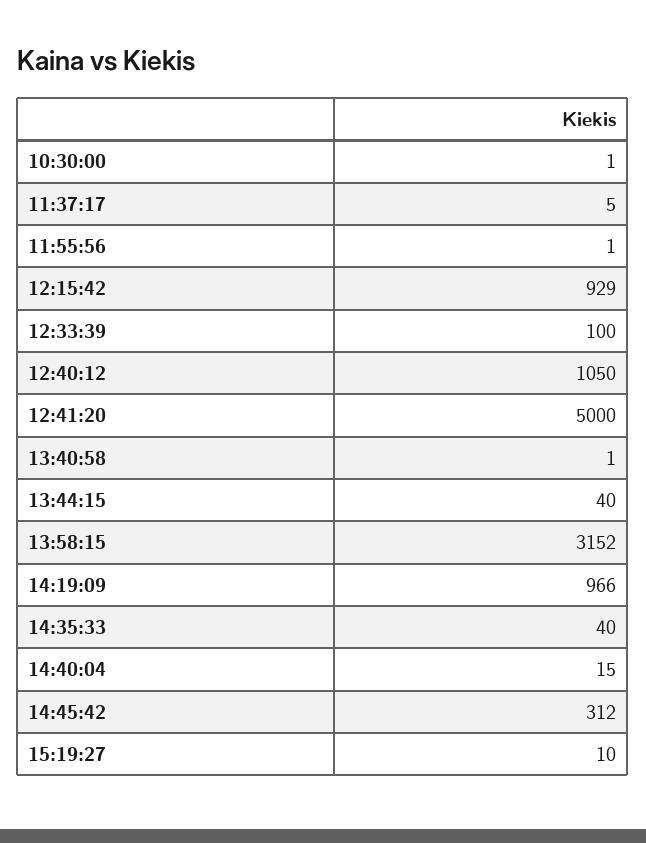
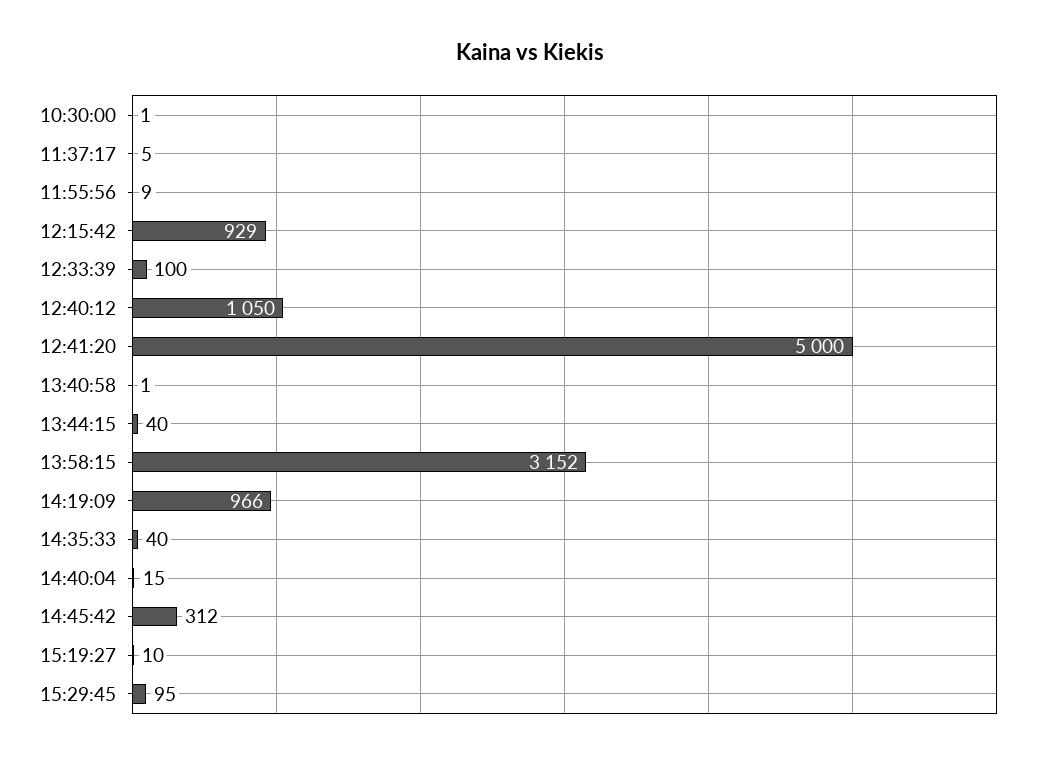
11:55:56: 1 -> 9
15:29:45: none -> 95

